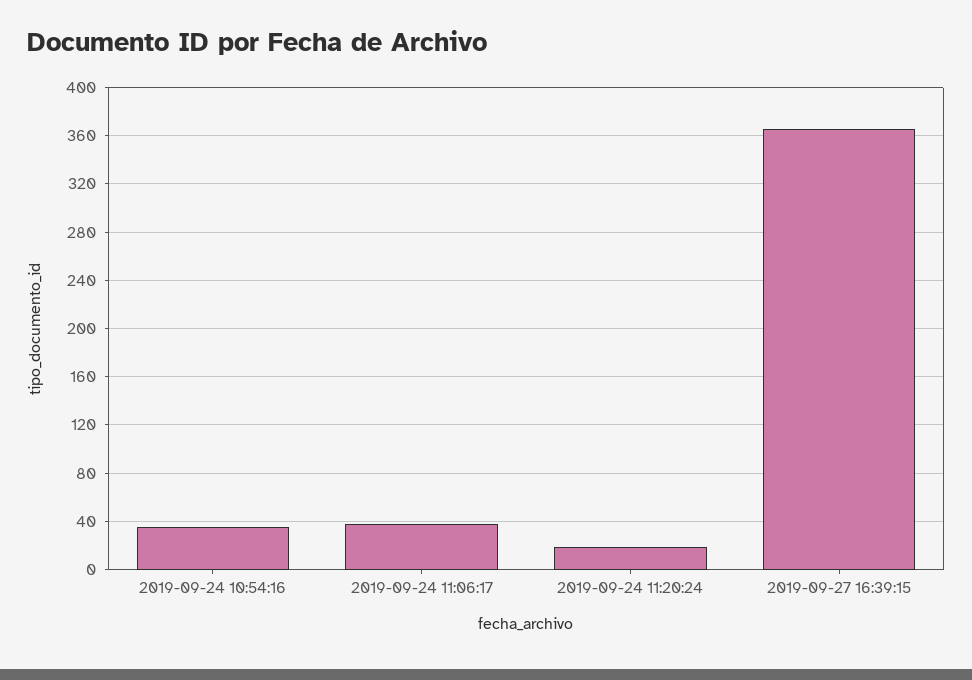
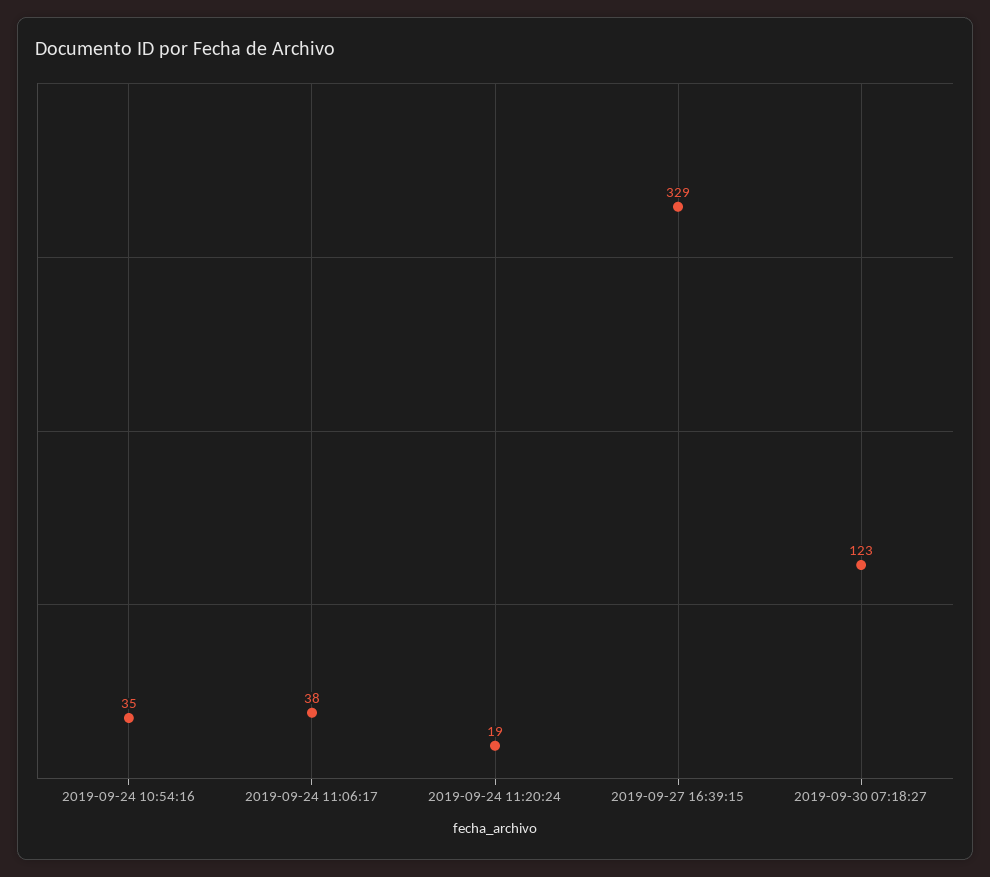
2019-09-27 16:39:15: 365 -> 329
2019-09-30 07:18:27: none -> 123

